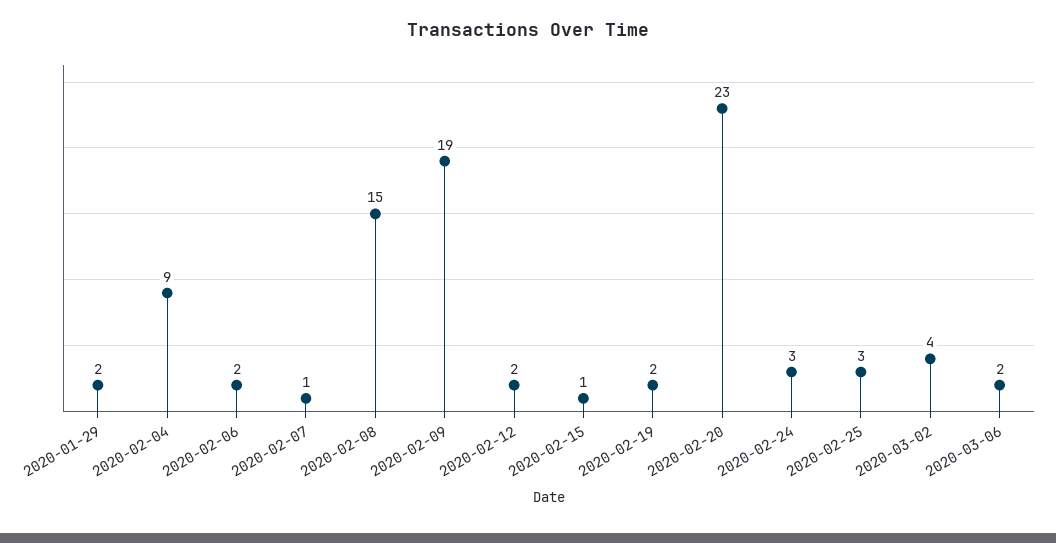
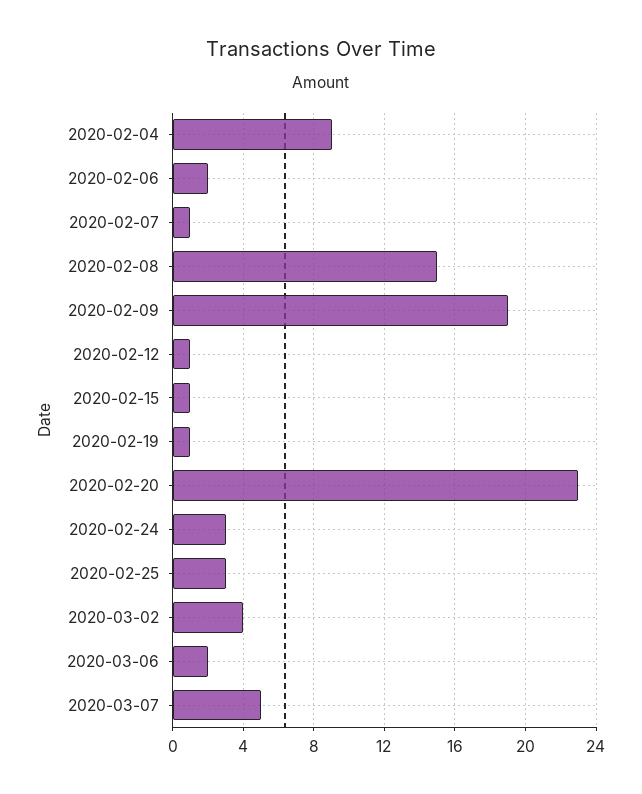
2020-01-29: 2 -> none
2020-02-12: 2 -> 1
2020-02-19: 2 -> 1
2020-03-07: none -> 5

